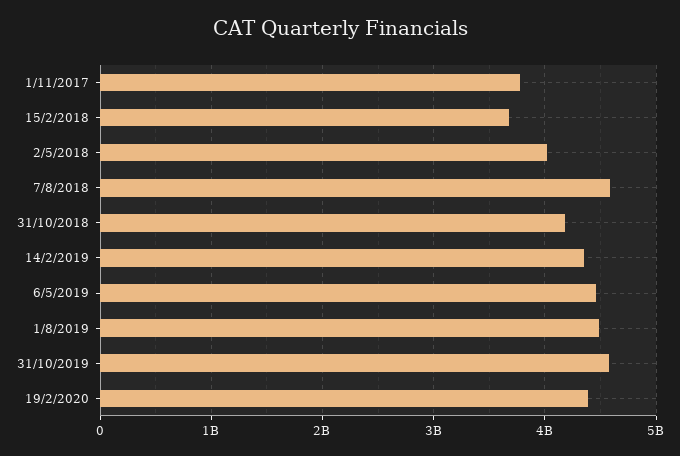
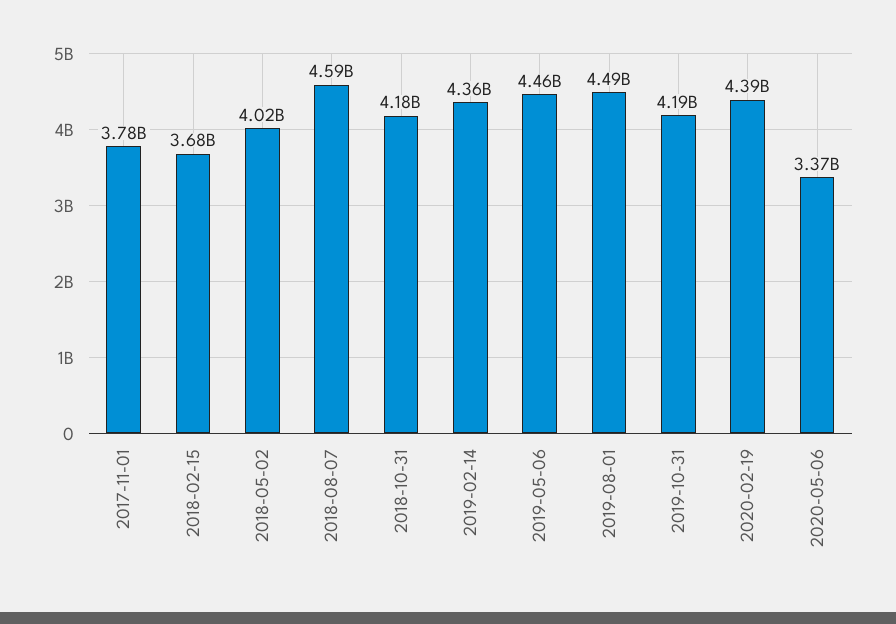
31/10/2019: 4600000000 -> 4190000000
2020-05-06: none -> 3370000000

